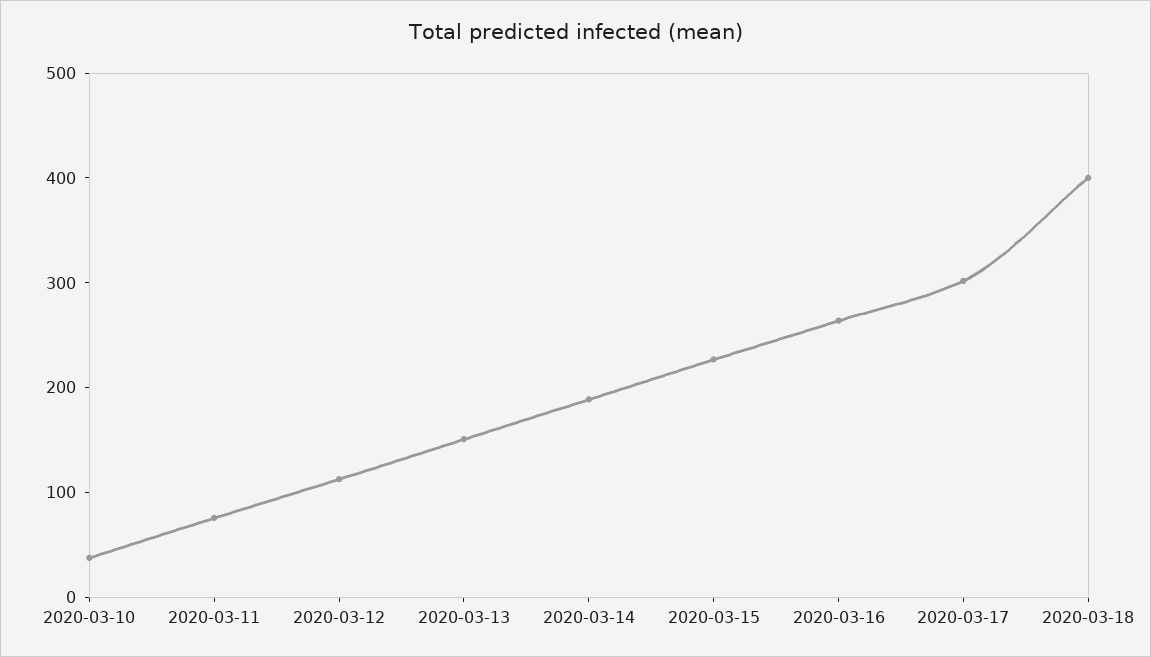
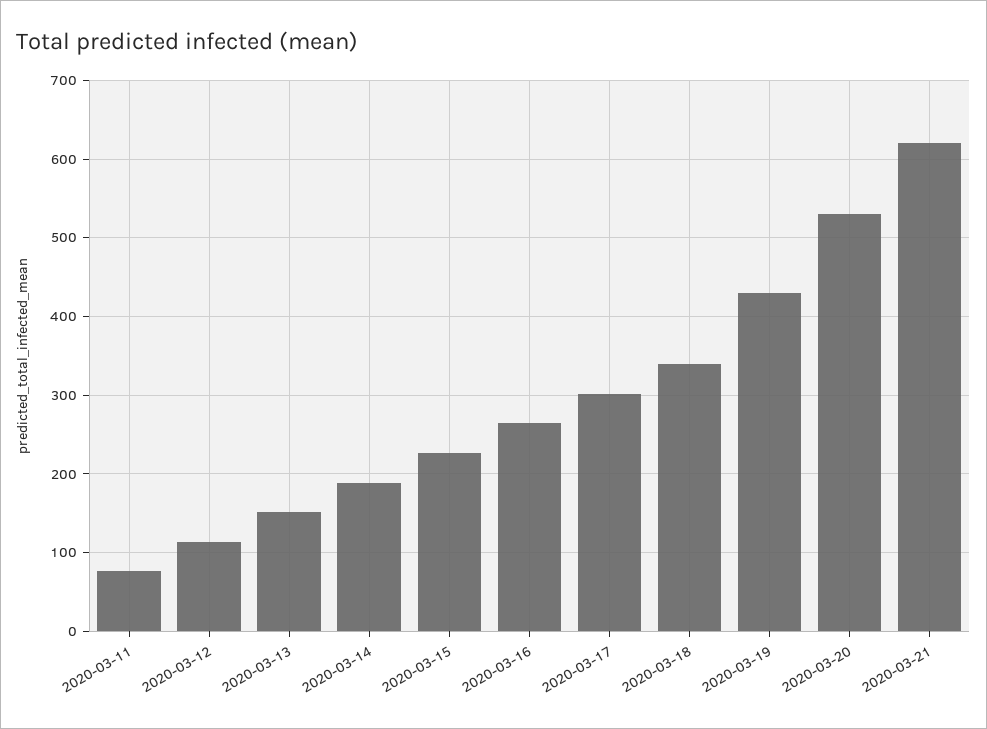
2020-03-10: 40 -> none
2020-03-18: 400 -> 340
2020-03-19: none -> 430
2020-03-20: none -> 530
2020-03-21: none -> 620

